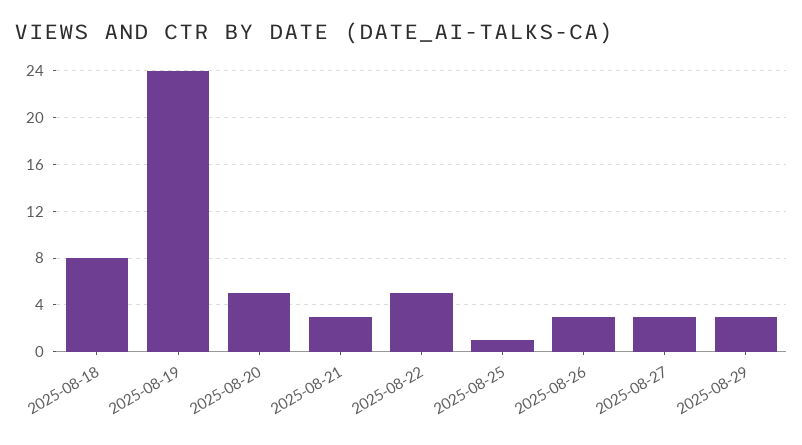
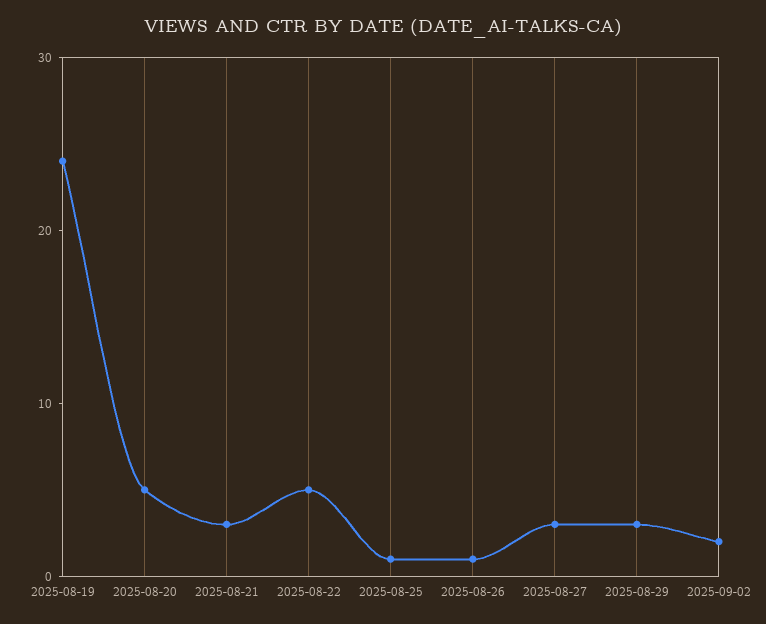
2025-08-18: 8 -> none
2025-08-26: 3 -> 1
2025-09-02: none -> 2

